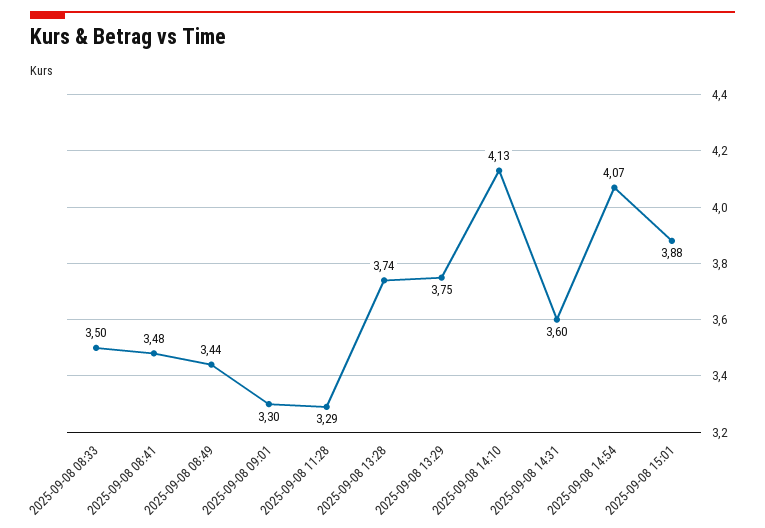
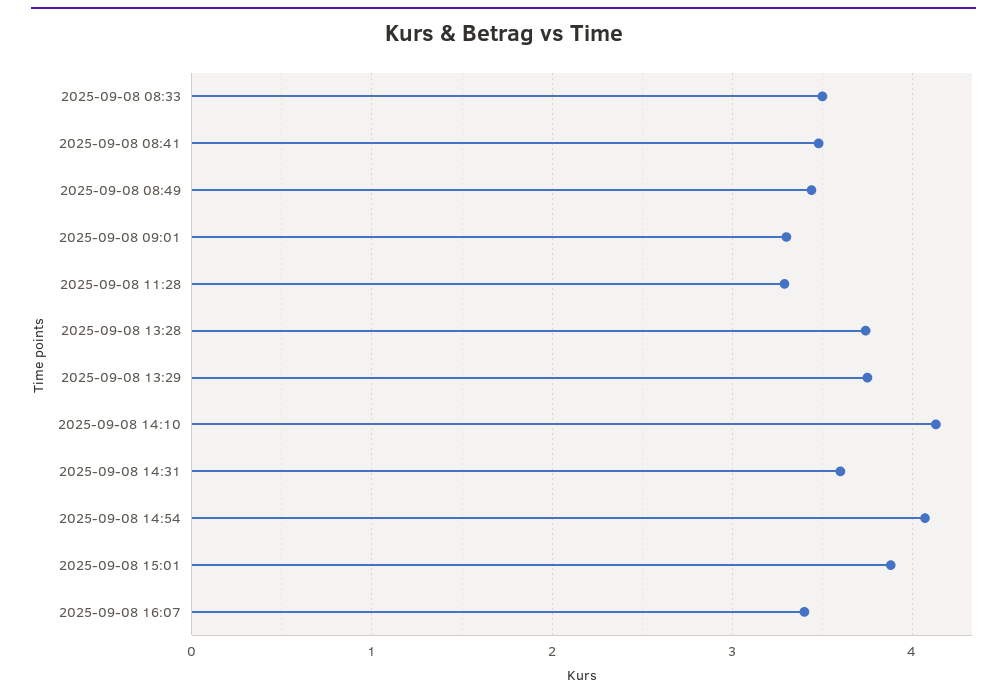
2025-09-08 16:07: none -> 3.4

